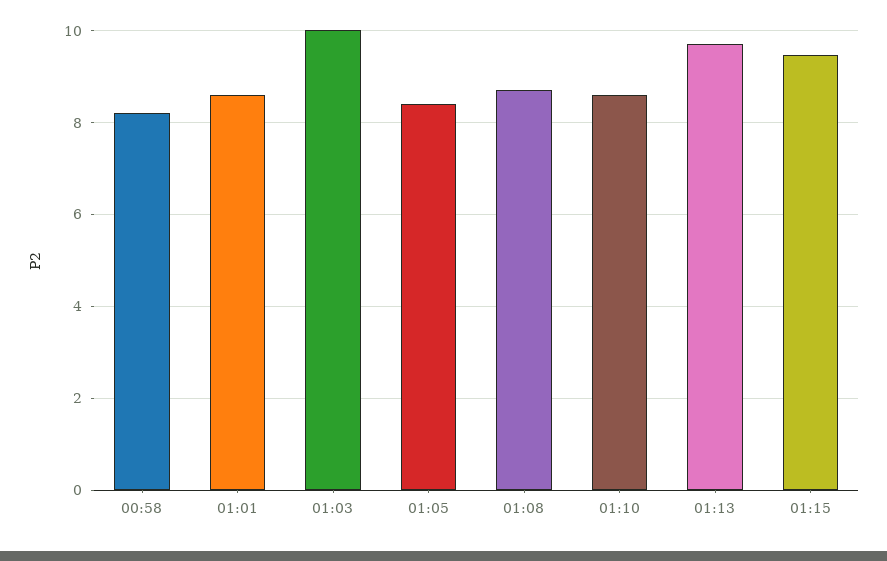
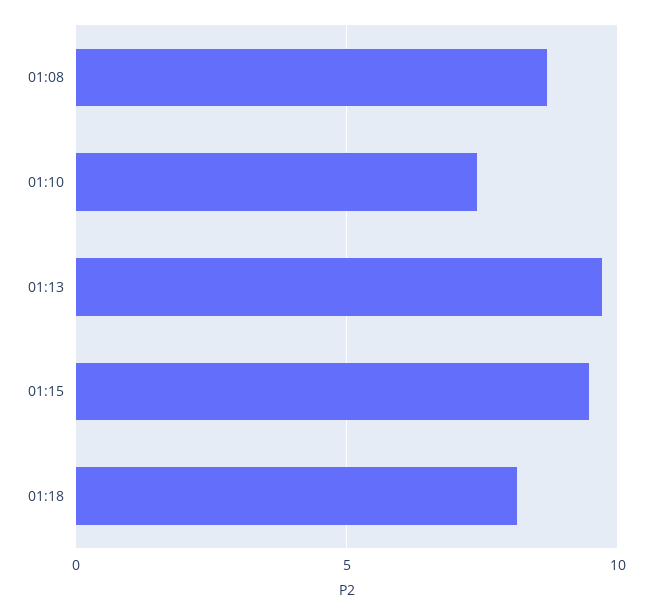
00:58: 8.2 -> none
01:01: 8.6 -> none
01:03: 10 -> none
01:05: 8.4 -> none
01:10: 8.6 -> 7.5
01:18: none -> 8

